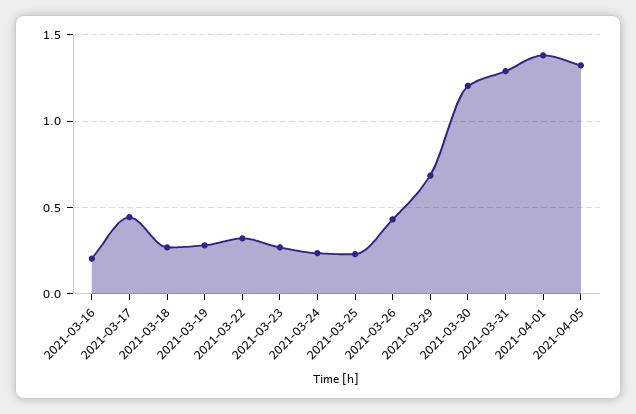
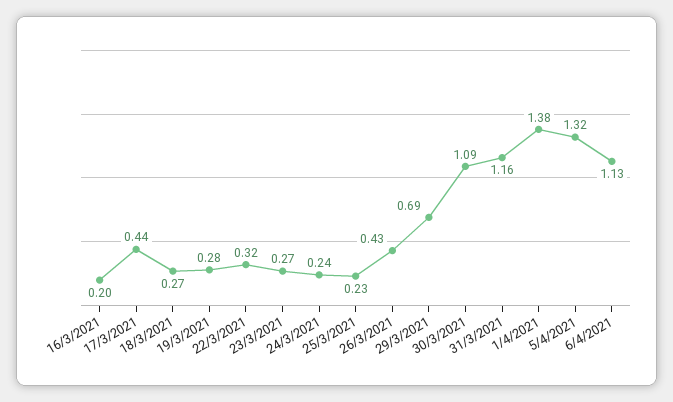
2021-03-30: 1.2 -> 1.09
2021-03-31: 1.3 -> 1.16
6/4/2021: none -> 1.13

